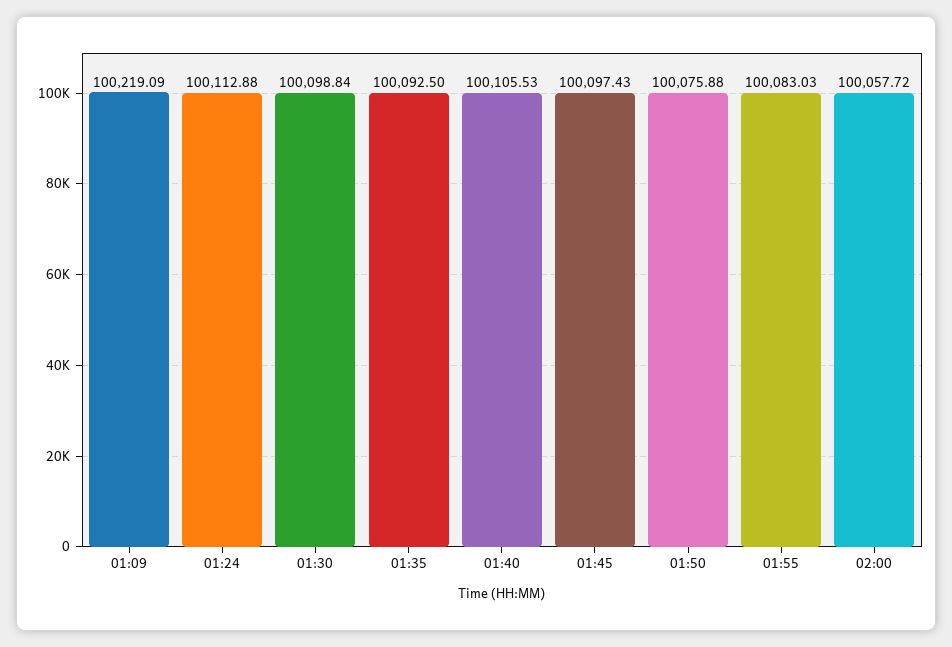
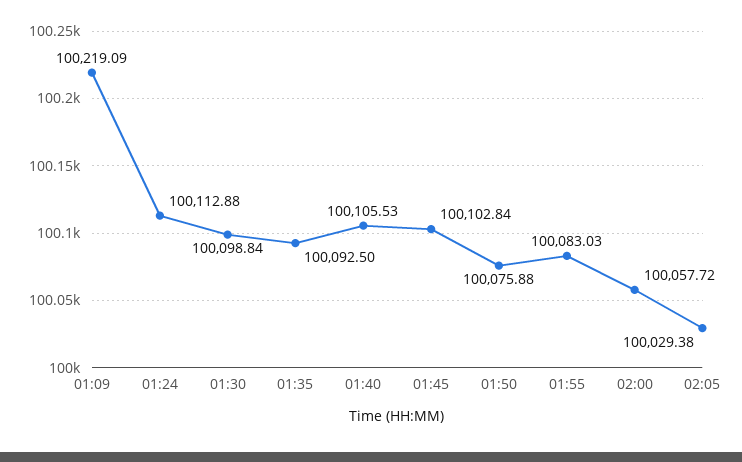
01:45: 100097.43 -> 100102.84
02:05: none -> 100029.38

